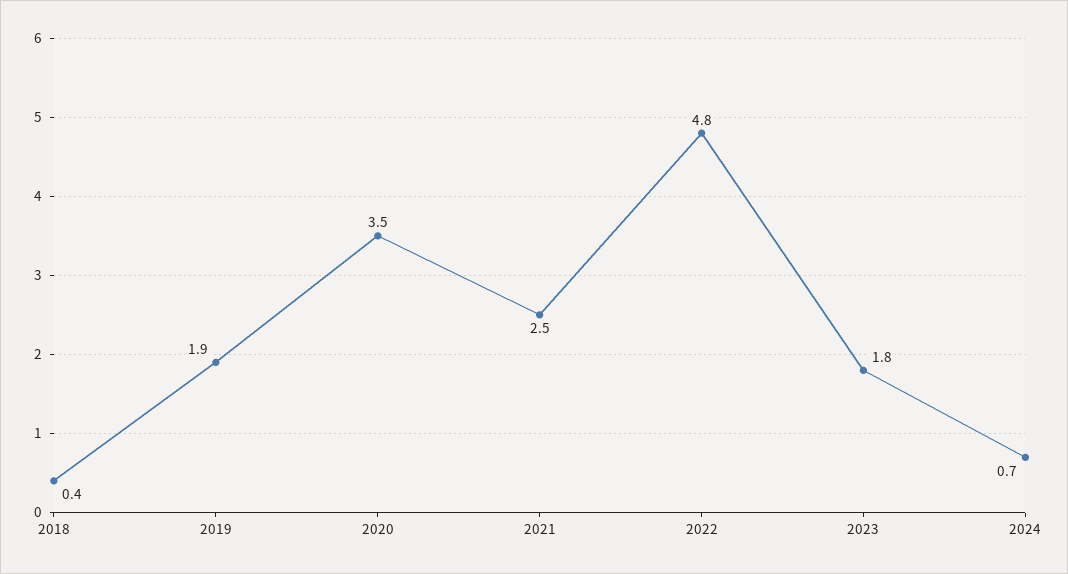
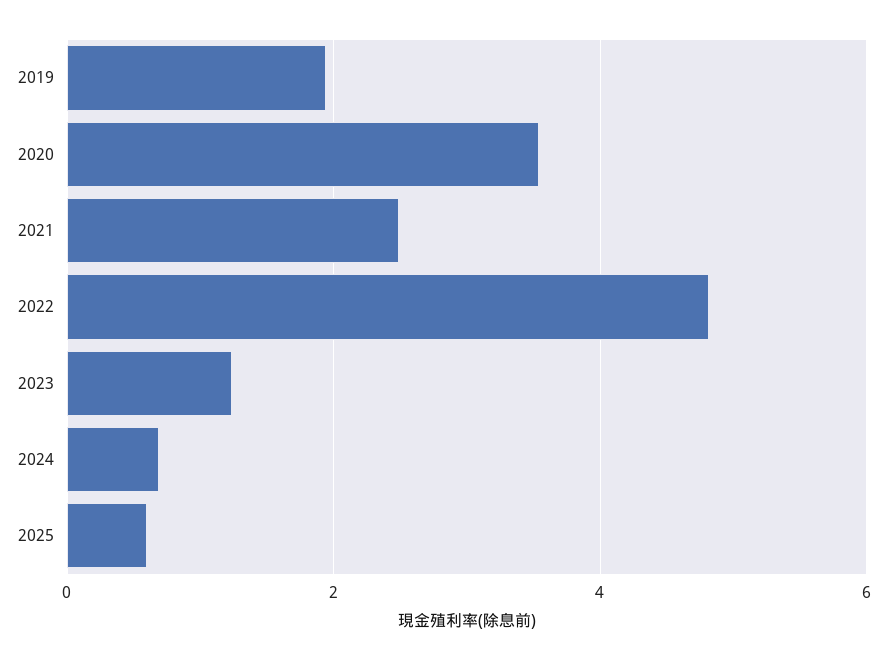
2018: 0.4 -> none
2023: 1.8 -> 1.2
2025: none -> 0.6

